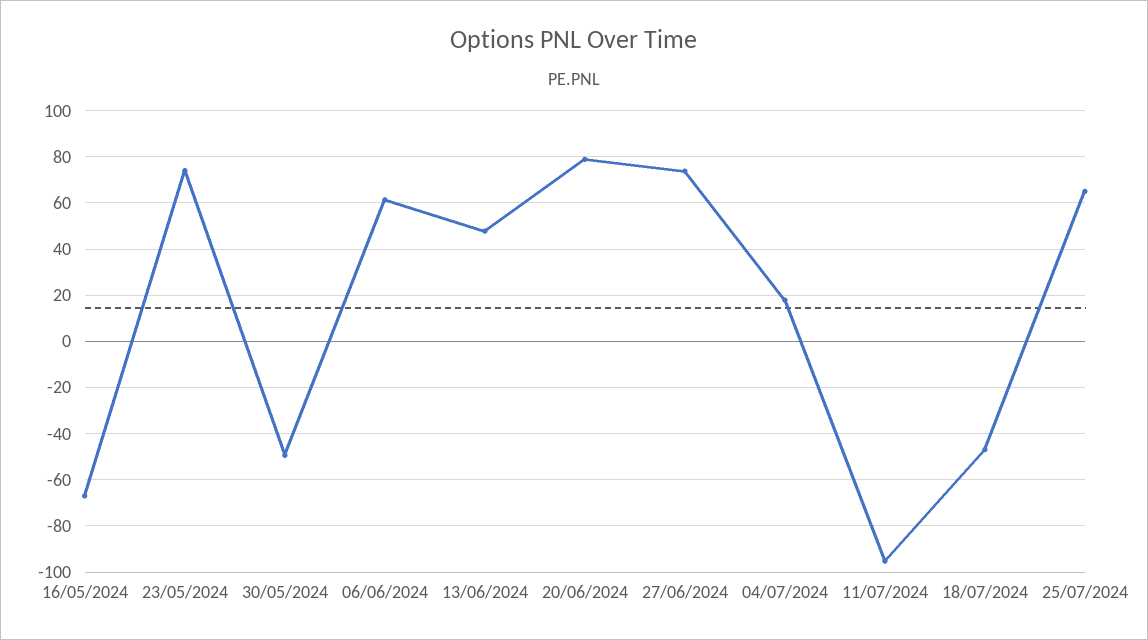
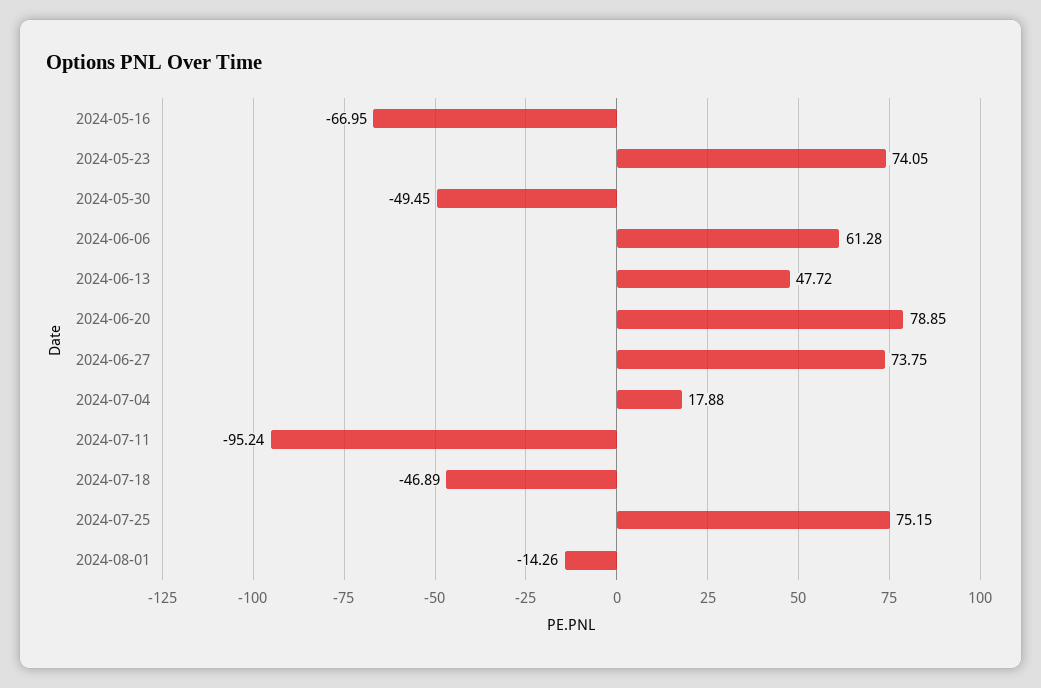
25/07/2024: 65 -> 75.15
2024-08-01: none -> -14.26

